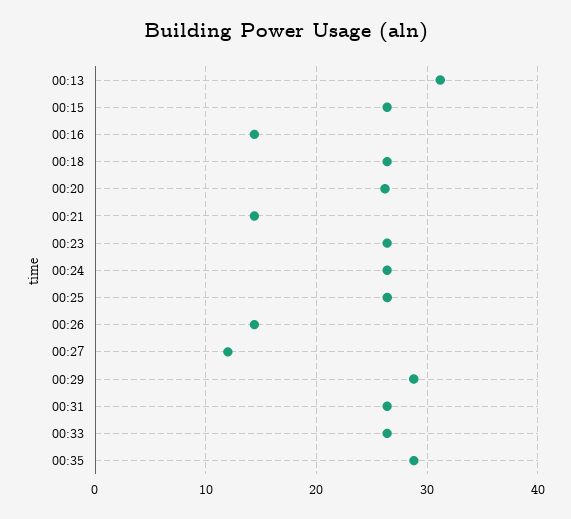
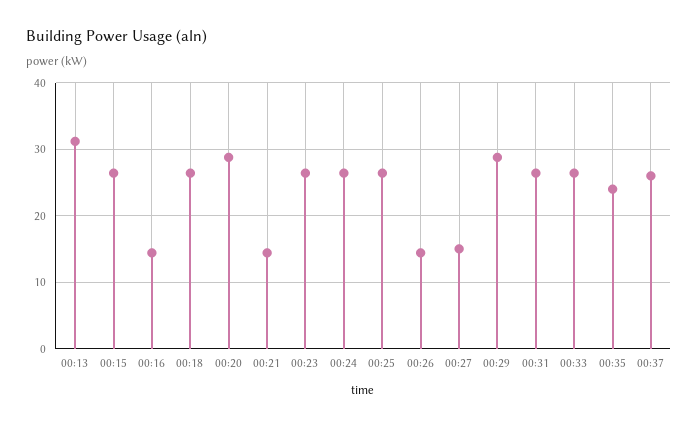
00:20: 26 -> 29
00:27: 12 -> 15
00:35: 29 -> 24
00:37: none -> 26

